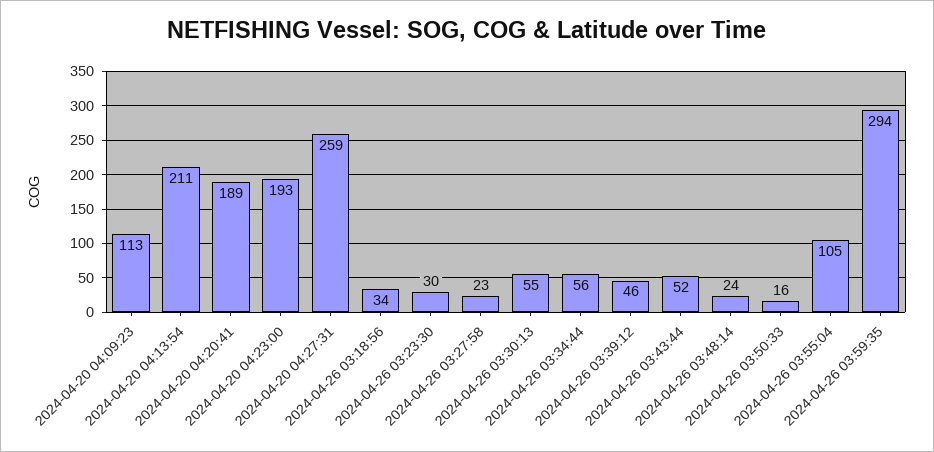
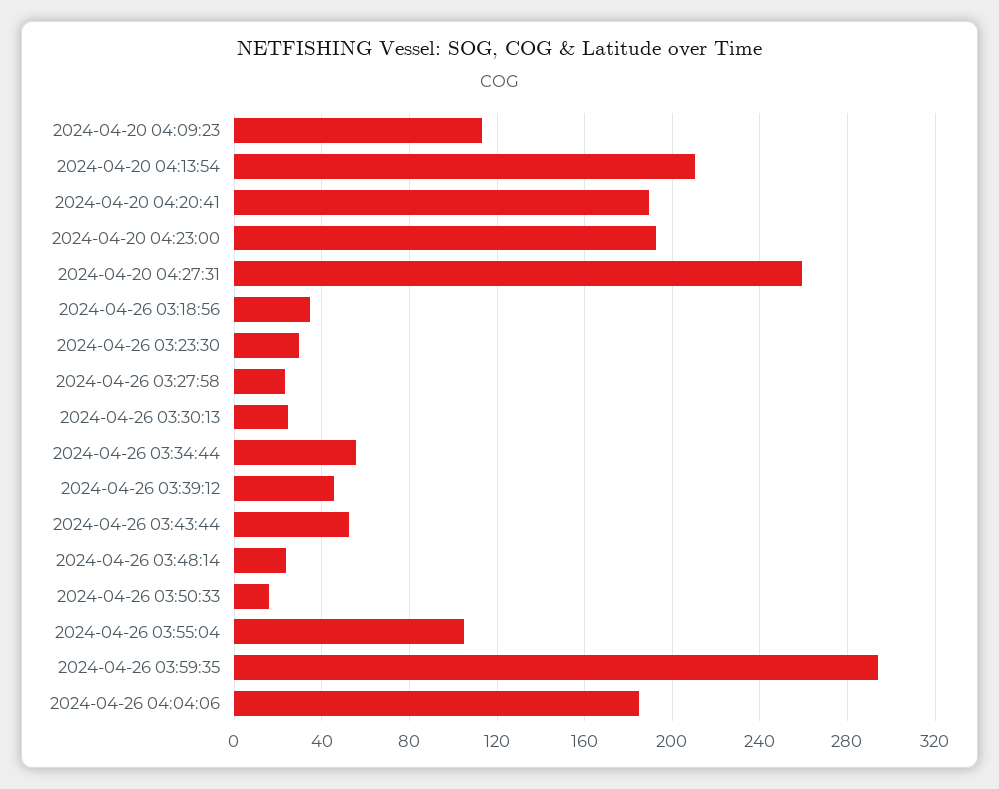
2024-04-26 03:30:13: 55 -> 25
2024-04-26 04:04:06: none -> 185

